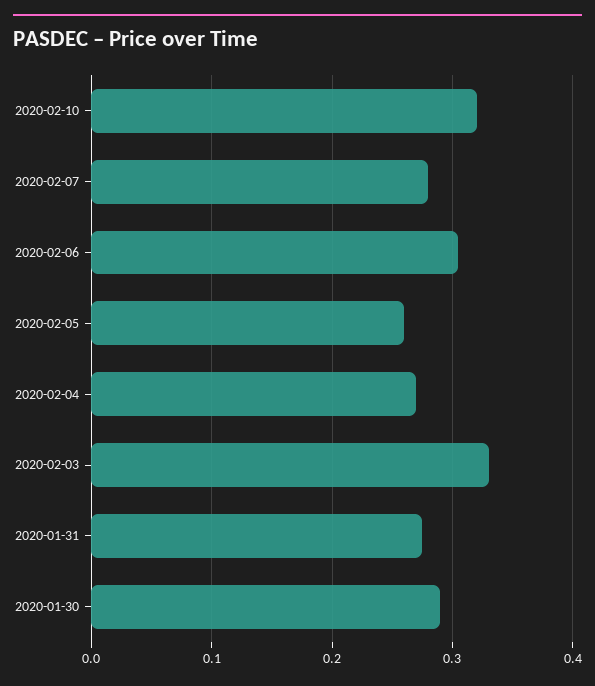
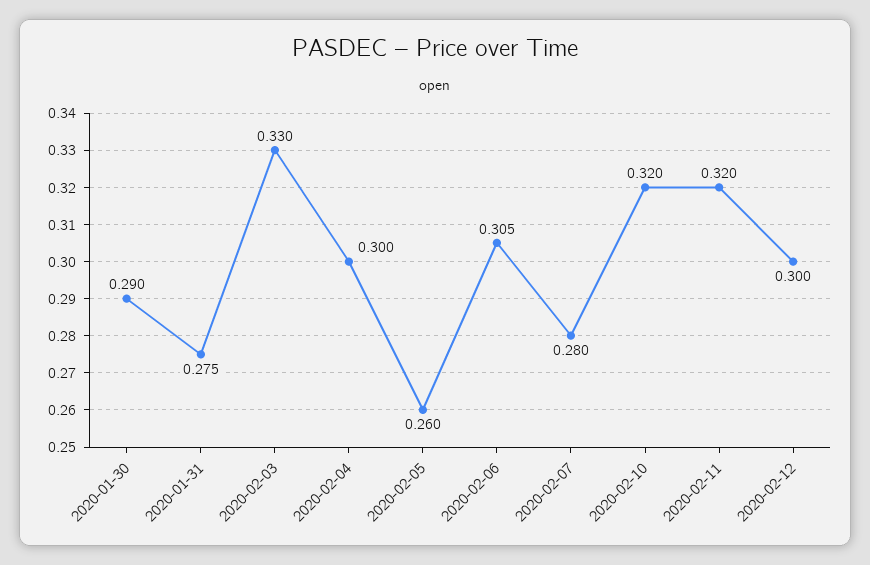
2020-02-04: 0.27 -> 0.3
2020-02-11: none -> 0.32
2020-02-12: none -> 0.3

